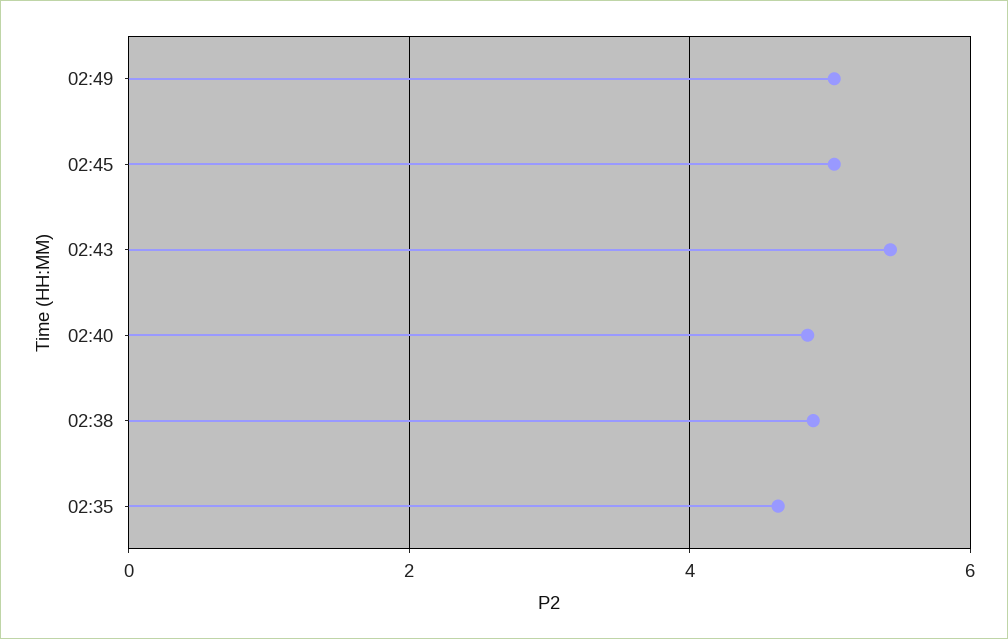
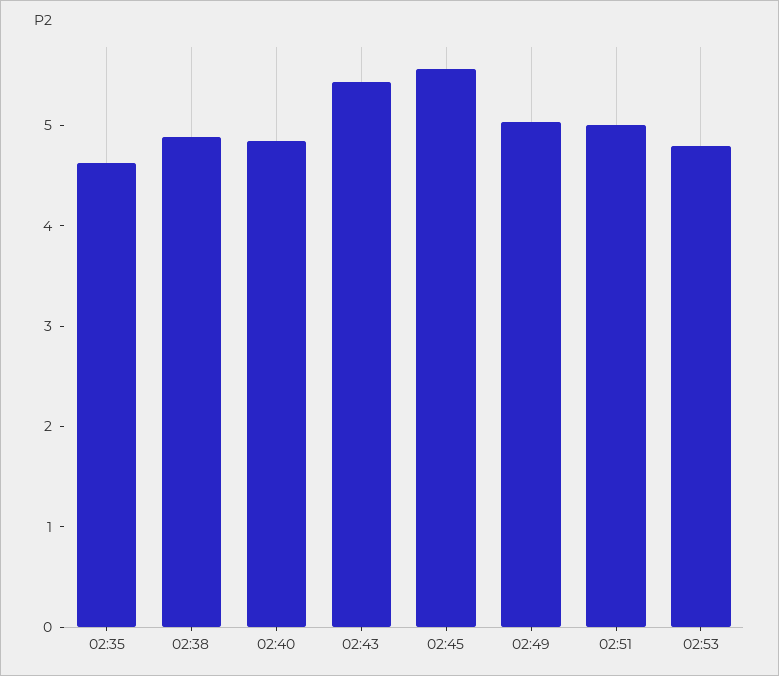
02:45: 5 -> 5.6
02:51: none -> 5
02:53: none -> 4.8

